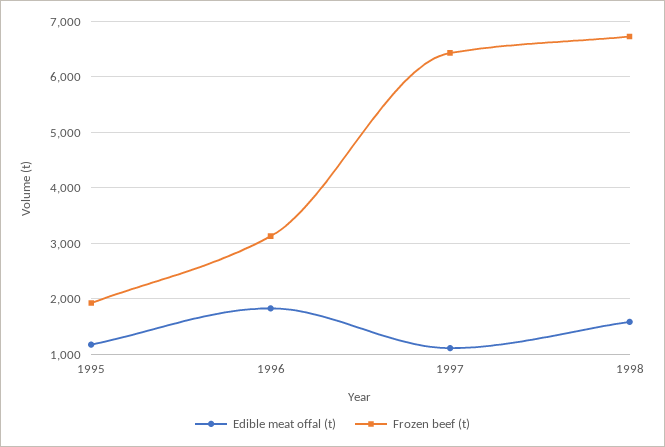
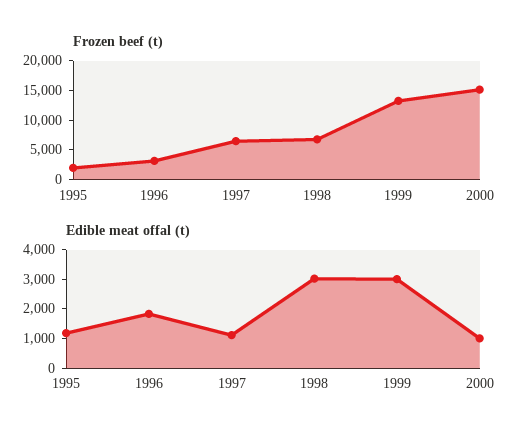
Edible meat offal (t), 1998: 1600 -> 3000
Frozen beef (t), 1999: none -> 12500
Frozen beef (t), 2000: none -> 15000
Edible meat offal (t), 1999: none -> 3000
Edible meat offal (t), 2000: none -> 1000

